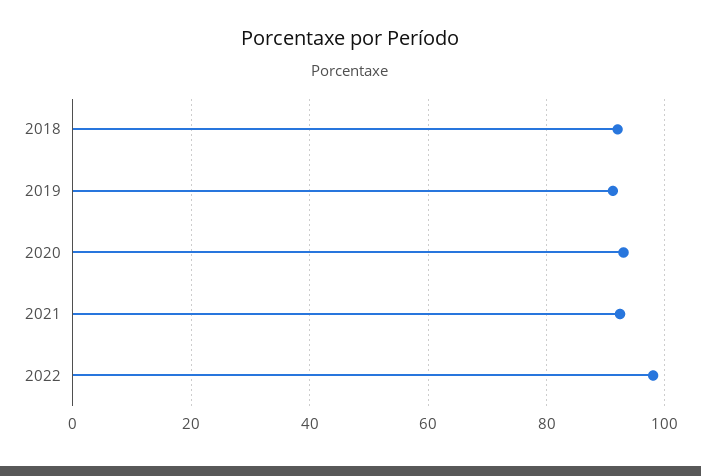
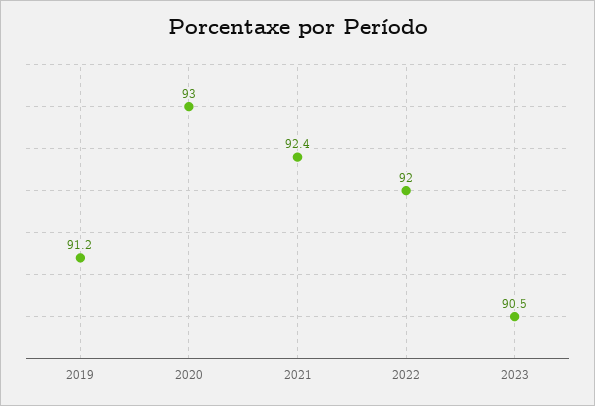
2018: 92 -> none
2022: 98 -> 92
2023: none -> 90.5

